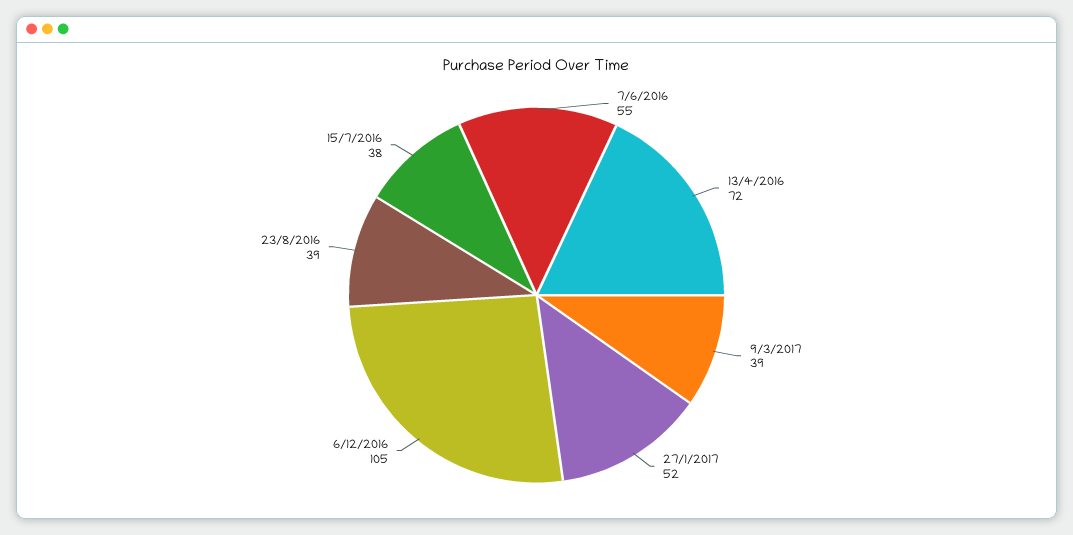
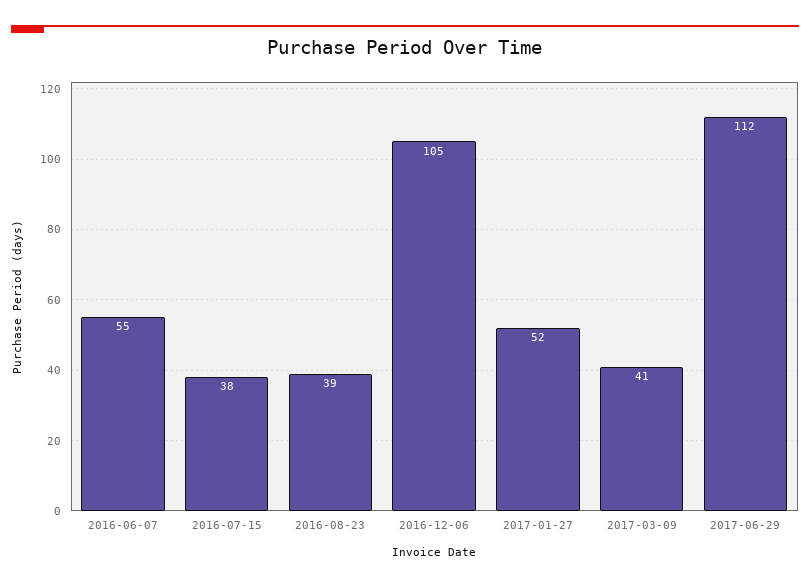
13/4/2016: 72 -> none
9/3/2017: 39 -> 41
2017-06-29: none -> 112

